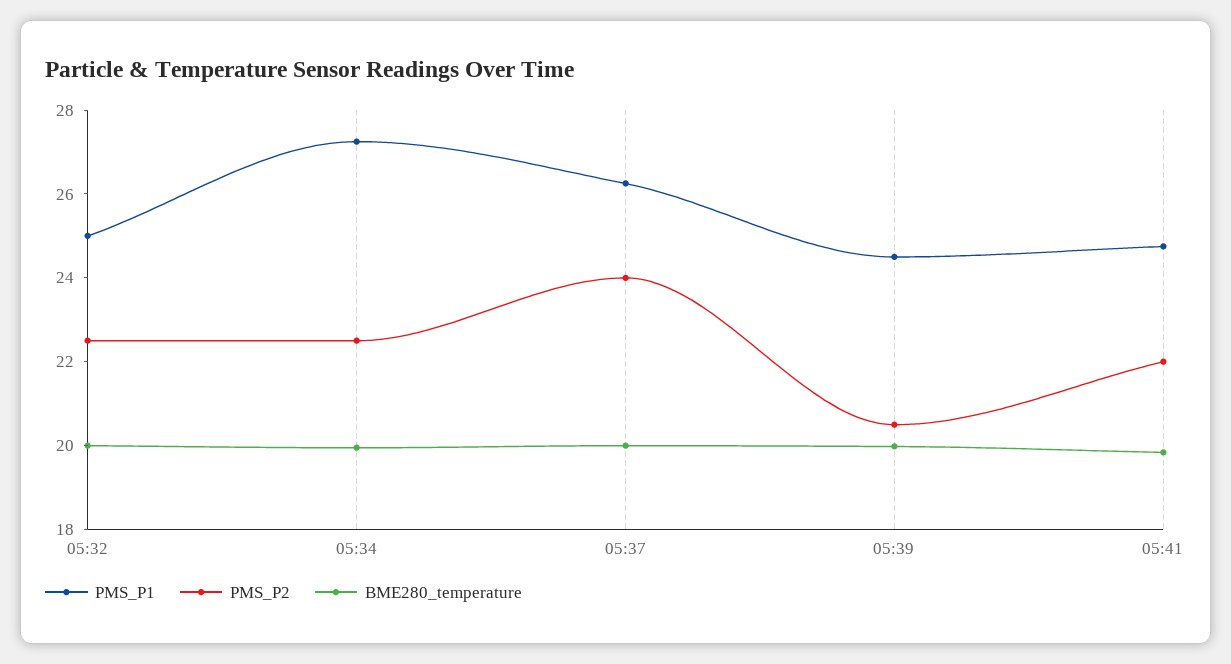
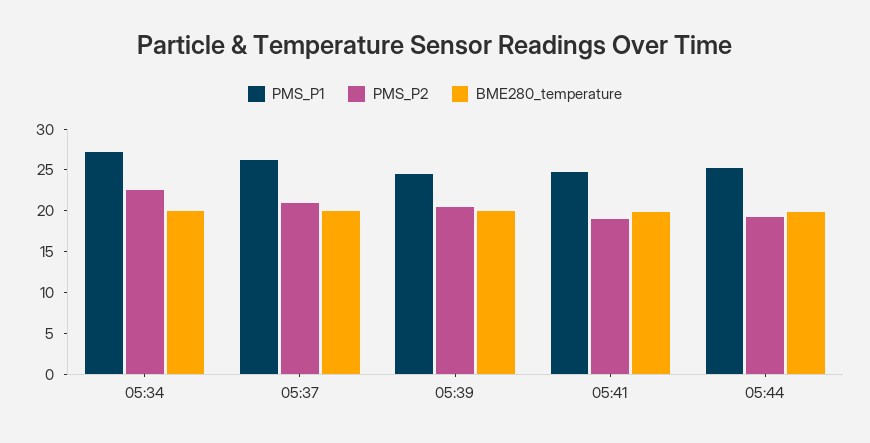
PMS_P1, 05:32: 25 -> none
PMS_P2, 05:32: 22.5 -> none
BME280_temperature, 05:32: 20 -> none
PMS_P2, 05:37: 24 -> 21
PMS_P2, 05:41: 22 -> 19
PMS_P1, 05:44: none -> 25
PMS_P2, 05:44: none -> 19
BME280_temperature, 05:44: none -> 20

